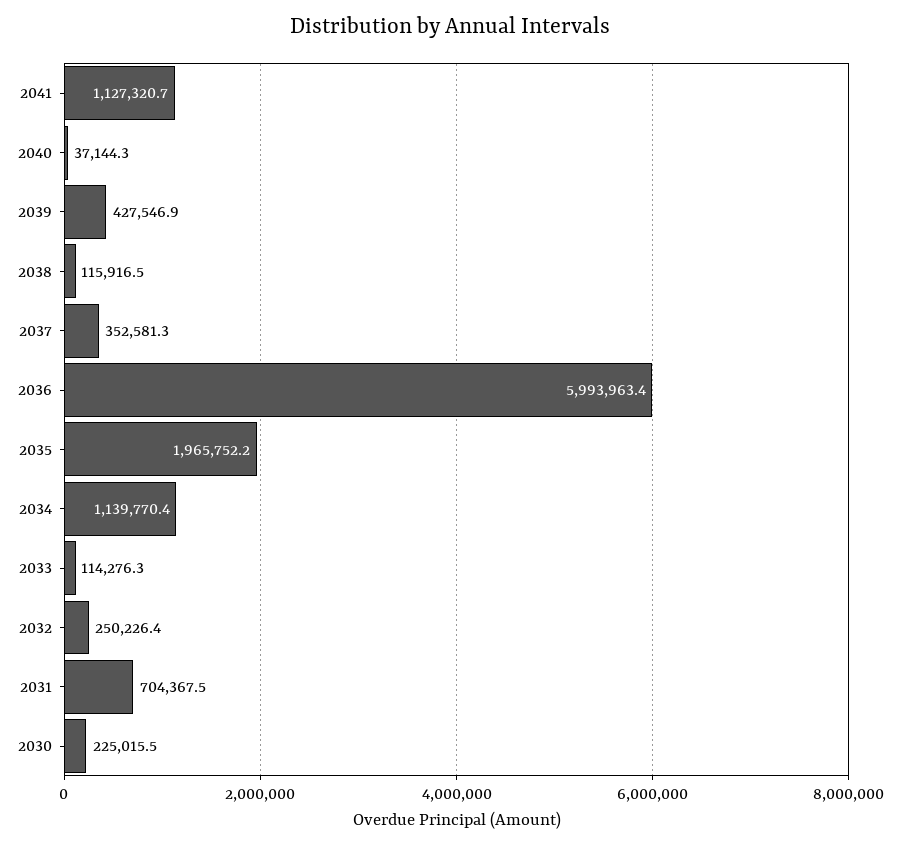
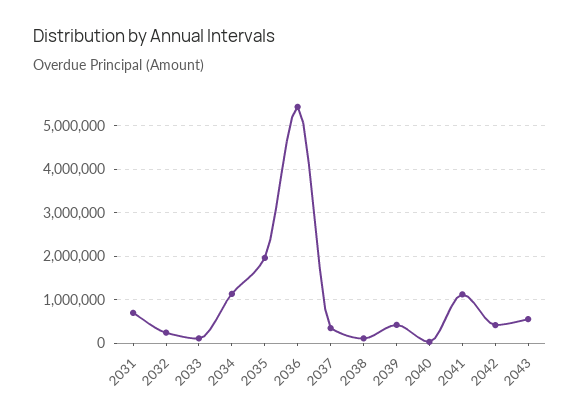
2036: 5993963.4 -> 5400000
2030: 225015.5 -> none
2042: none -> 400000
2043: none -> 600000

